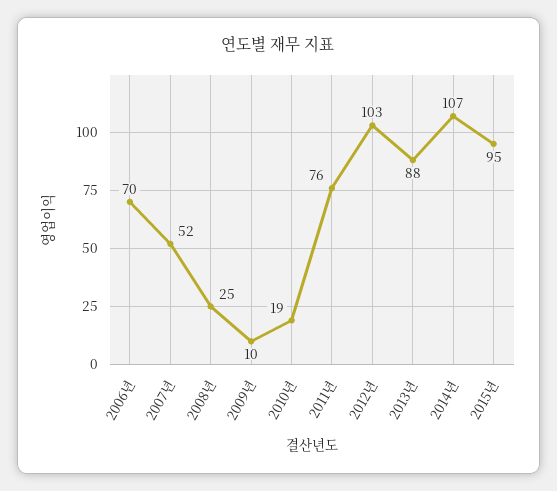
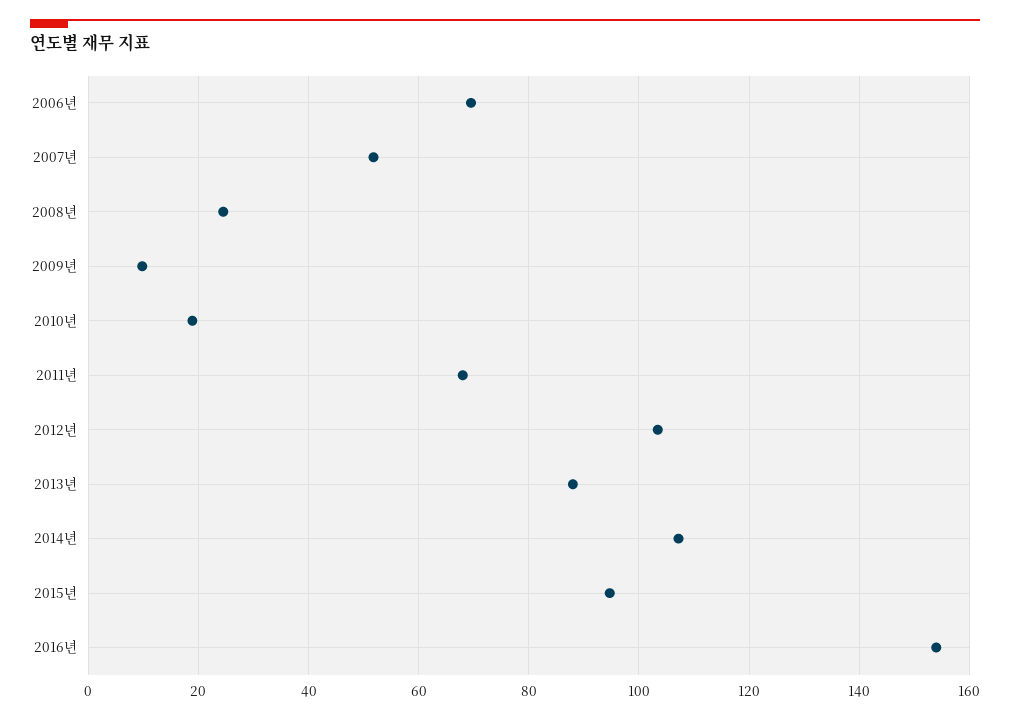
2011년: 76 -> 68
2016년: none -> 154

